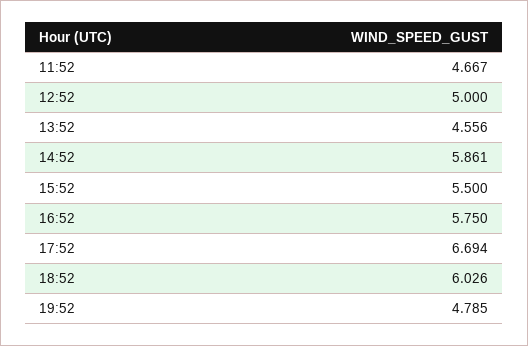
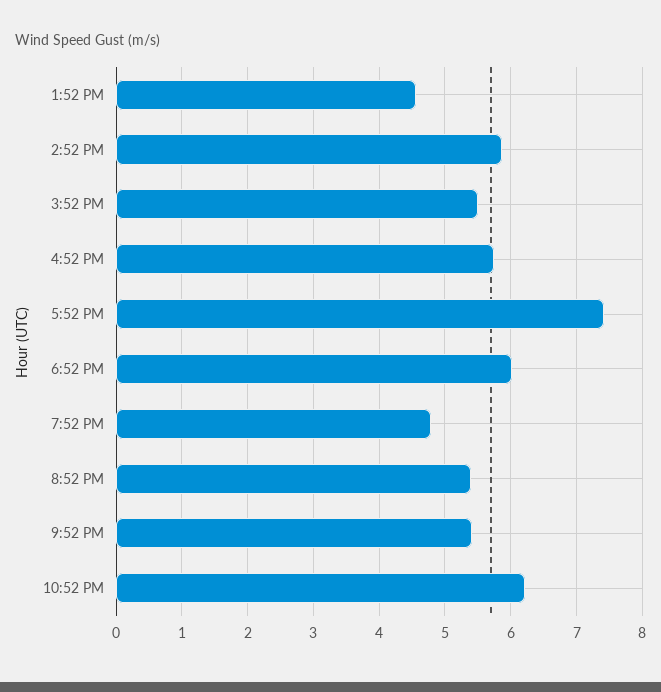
11:52: 4.667 -> none
12:52: 5 -> none
17:52: 6.694 -> 7.4
8:52 PM: none -> 5.4
9:52 PM: none -> 5.4
10:52 PM: none -> 6.2

